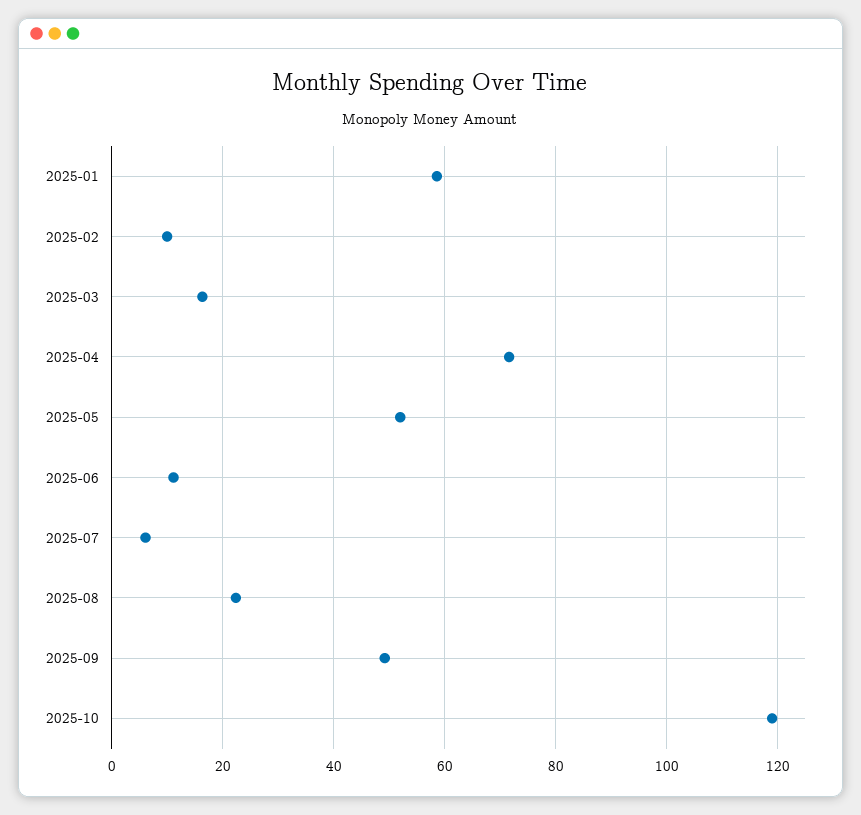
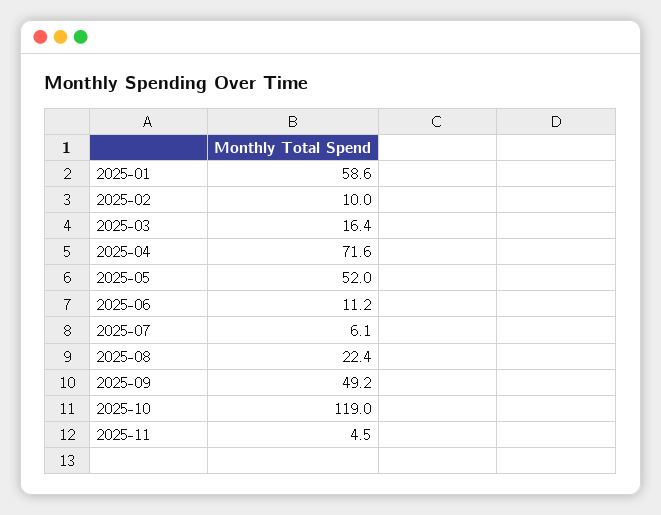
2025-11: none -> 4.5

